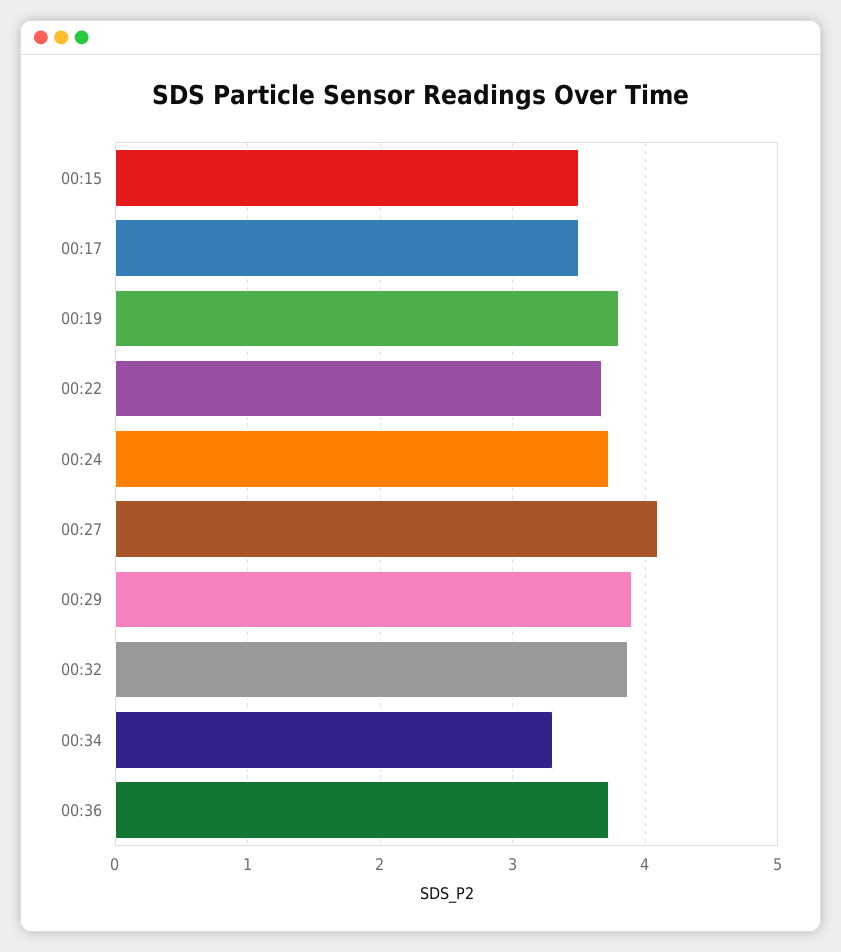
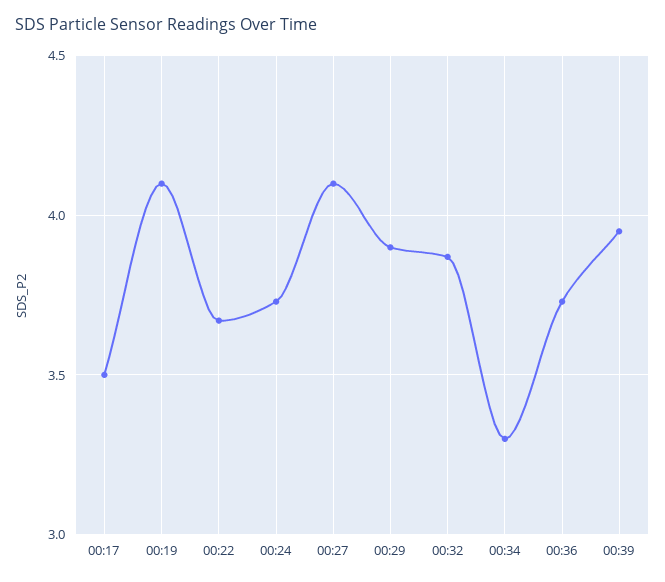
00:15: 3.5 -> none
00:19: 3.8 -> 4.1
00:39: none -> 3.95

